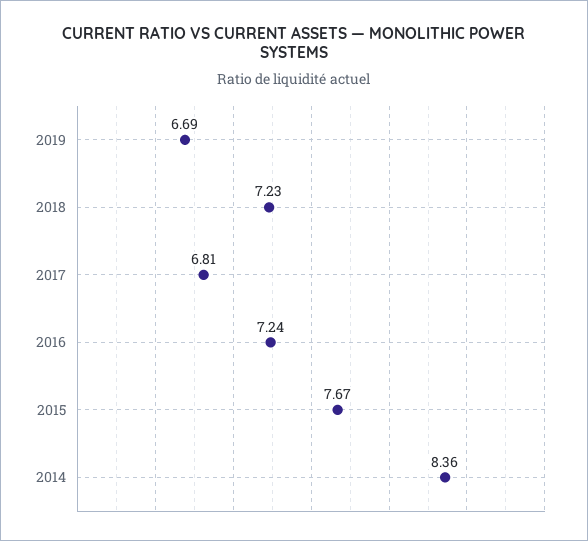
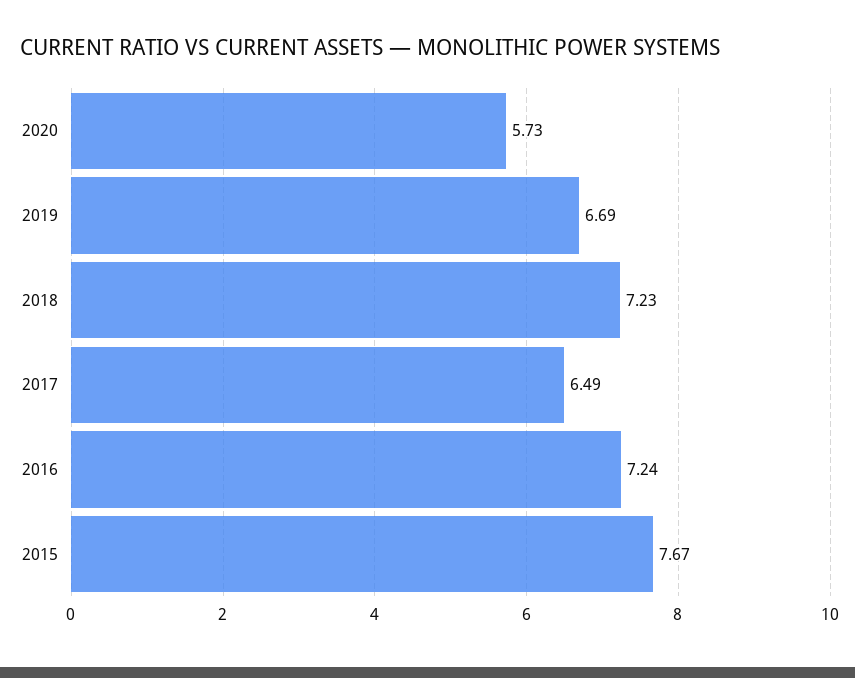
2017: 6.81 -> 6.49
2014: 8.36 -> none
2020: none -> 5.73

